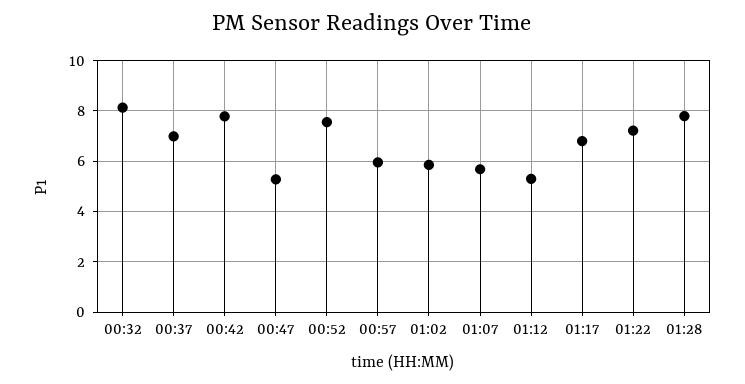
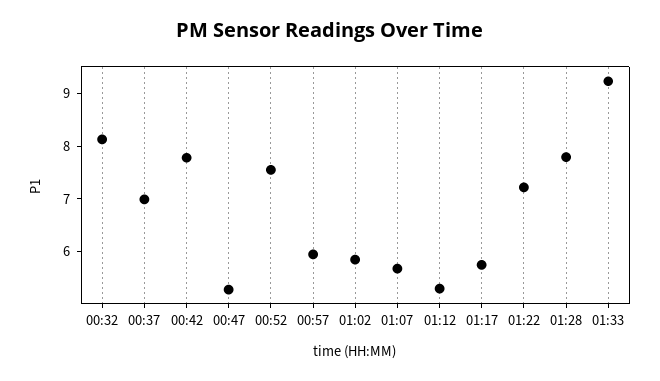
01:17: 6.75 -> 5.8
01:33: none -> 9.2

